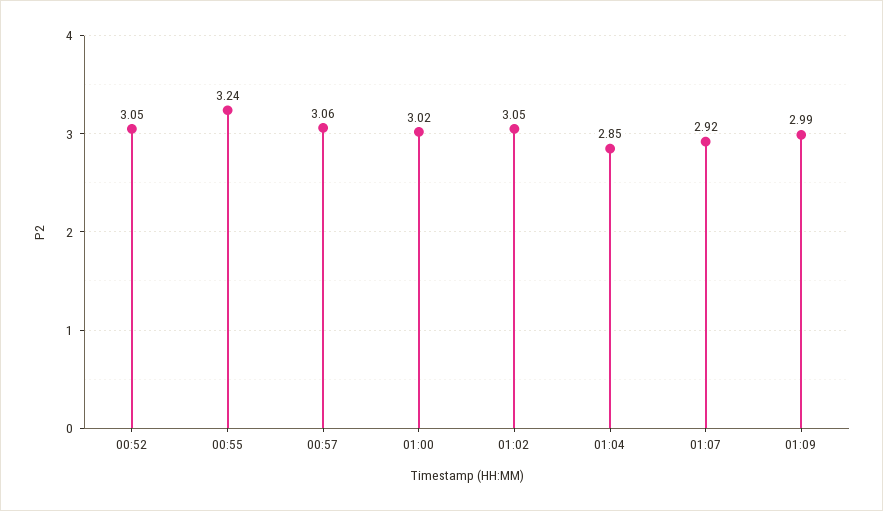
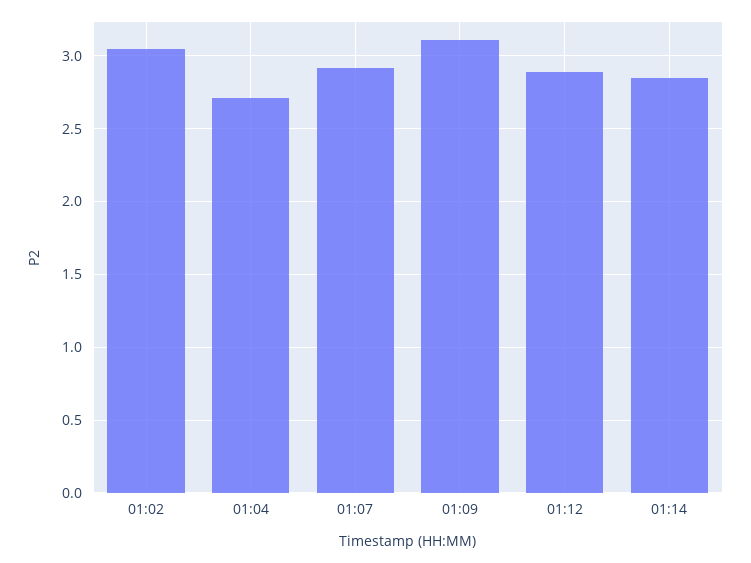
00:52: 3.05 -> none
00:55: 3.24 -> none
00:57: 3.06 -> none
01:00: 3.02 -> none
01:04: 2.85 -> 2.7
01:09: 2.99 -> 3.1
01:12: none -> 2.9
01:14: none -> 2.85

